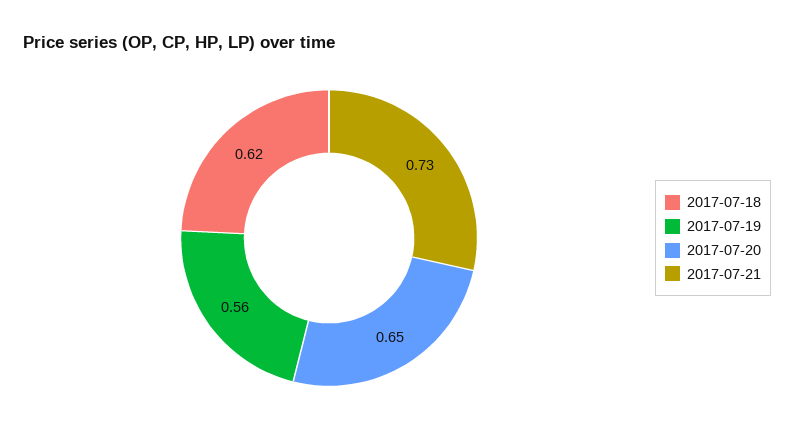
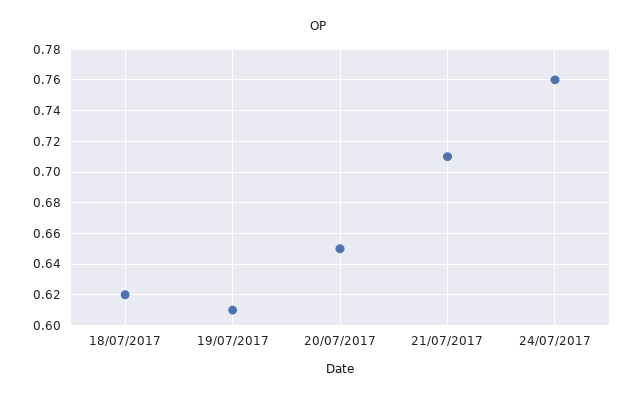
2017-07-19: 0.56 -> 0.61
2017-07-21: 0.73 -> 0.71
24/07/2017: none -> 0.76

